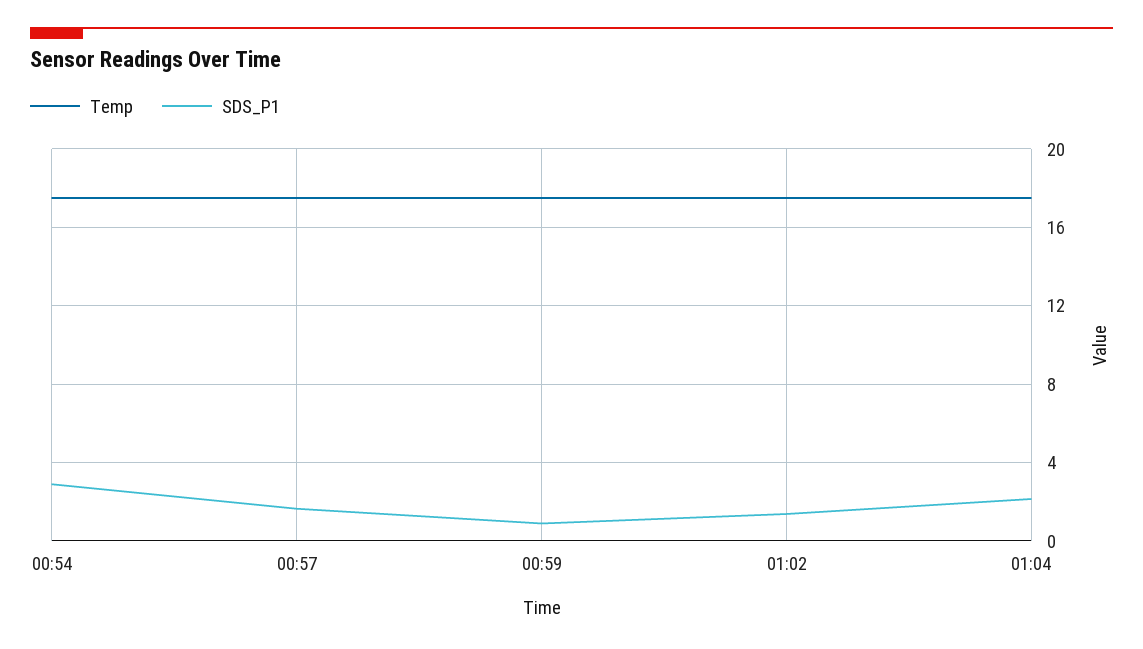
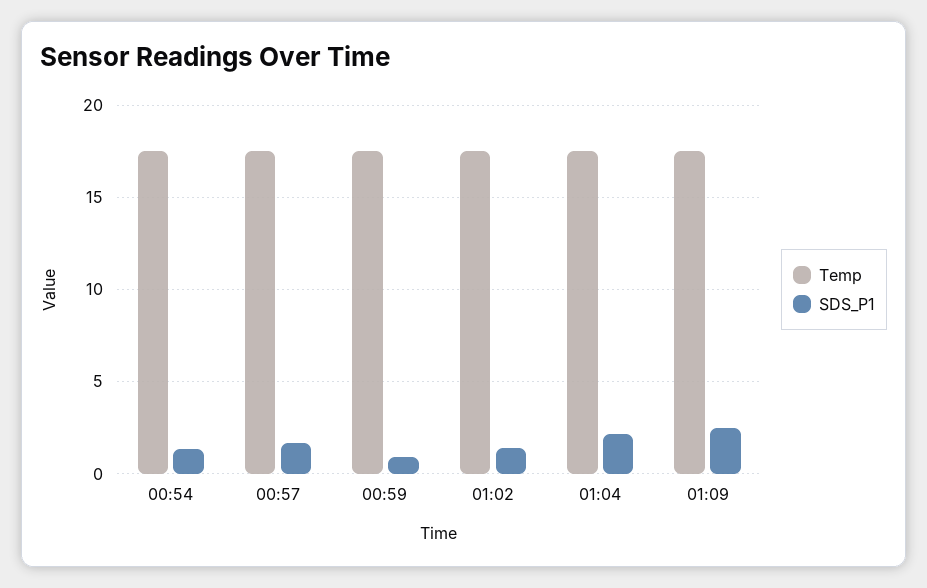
SDS_P1, 00:54: 3 -> 1.5
Temp, 01:09: none -> 17.5
SDS_P1, 01:09: none -> 2.5

